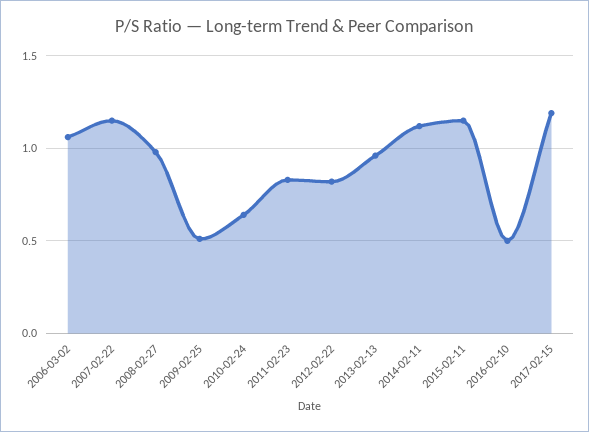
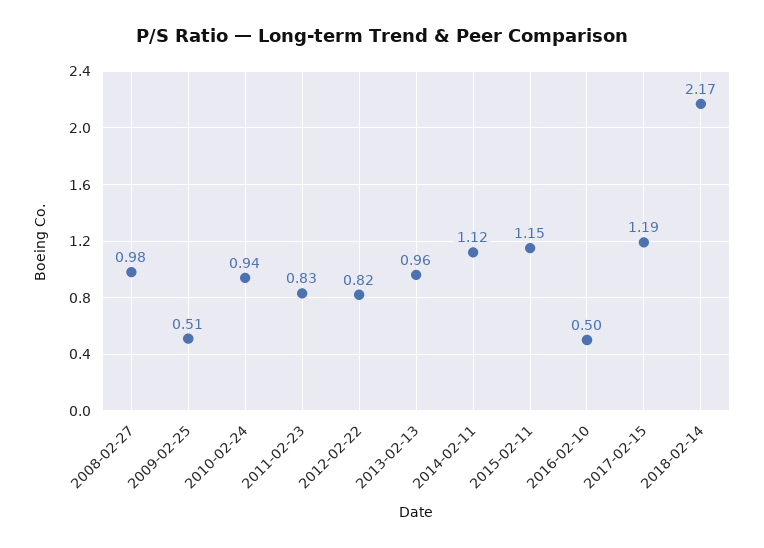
2006-03-02: 1.05 -> none
2007-02-22: 1.15 -> none
2010-02-24: 0.65 -> 0.94
2018-02-14: none -> 2.17

